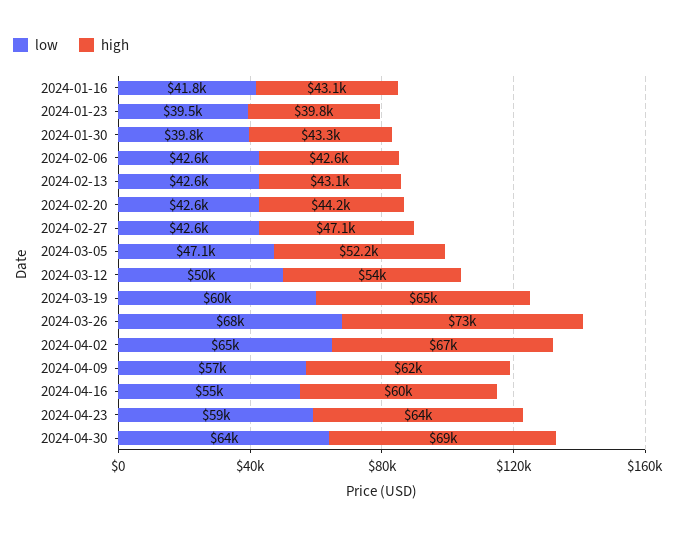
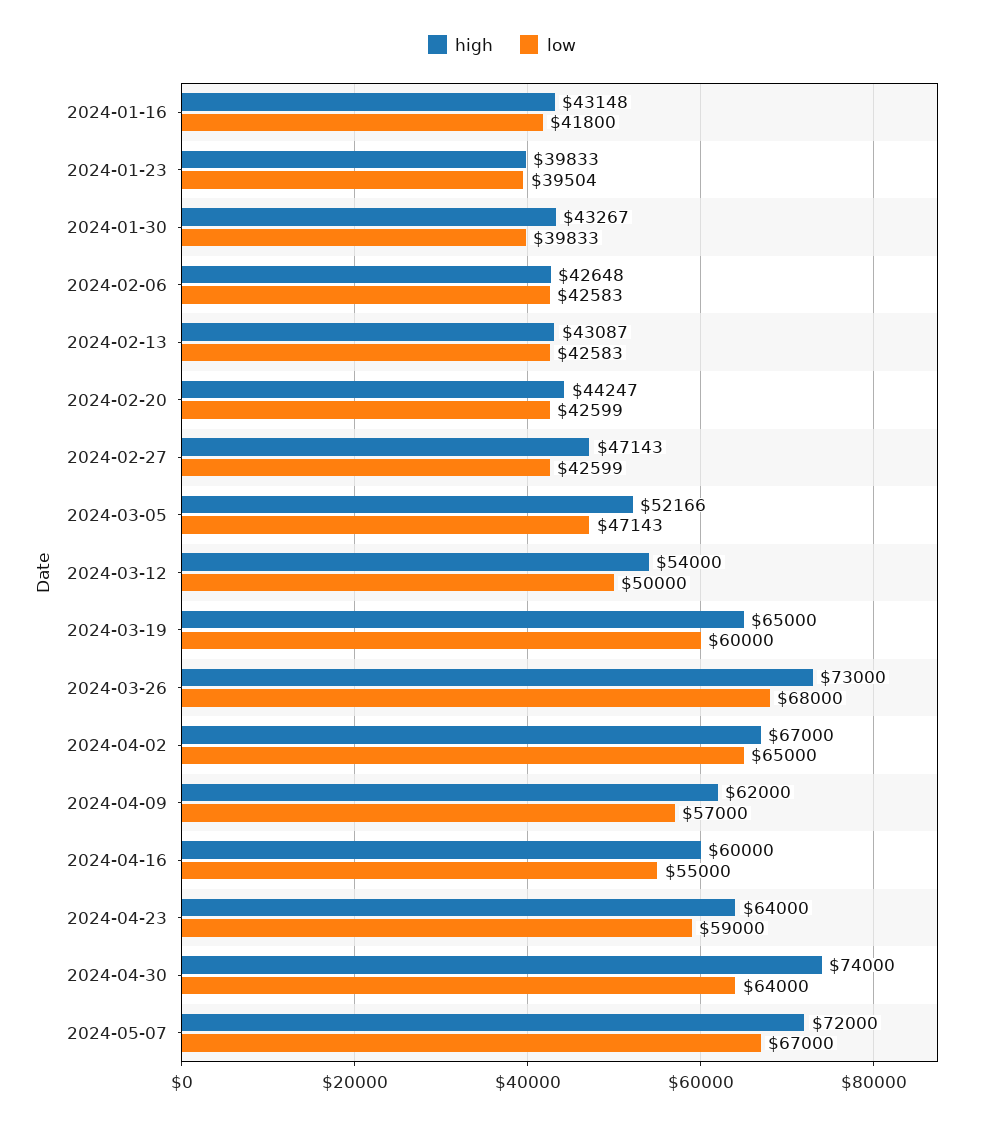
high, 2024-04-30: 69000 -> 74000
high, 2024-05-07: none -> 72000
low, 2024-05-07: none -> 67000

